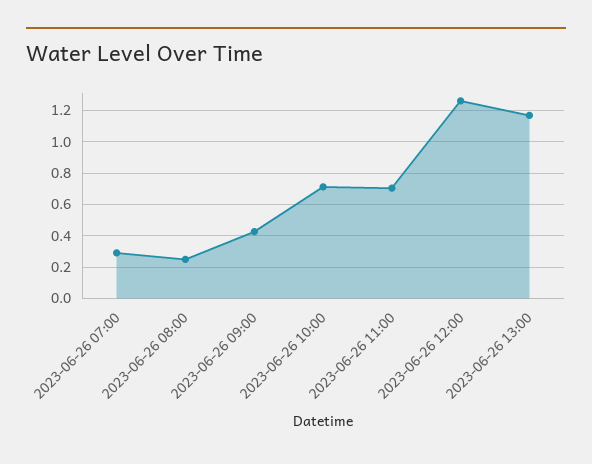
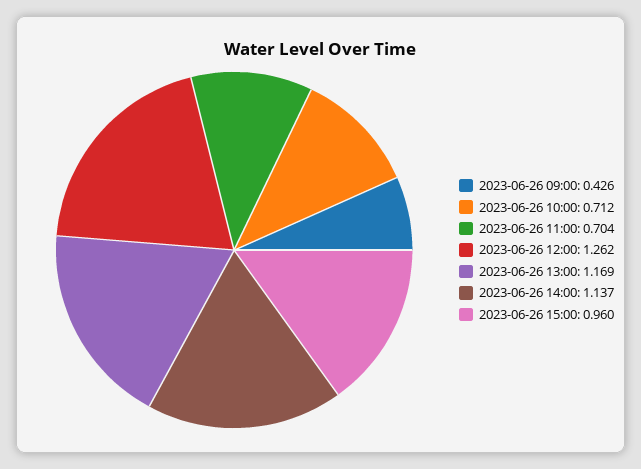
2023-06-26 07:00: 0.3 -> none
2023-06-26 08:00: 0.25 -> none
2023-06-26 14:00: none -> 1.137
2023-06-26 15:00: none -> 0.96

